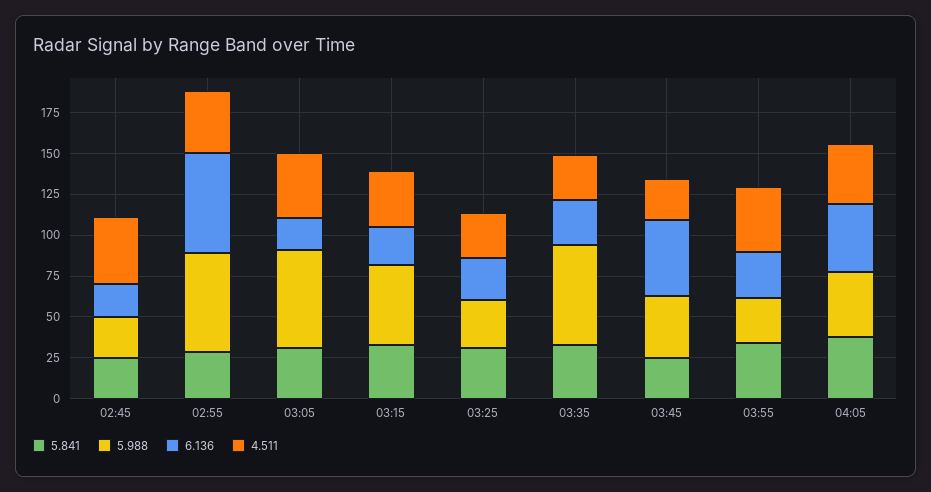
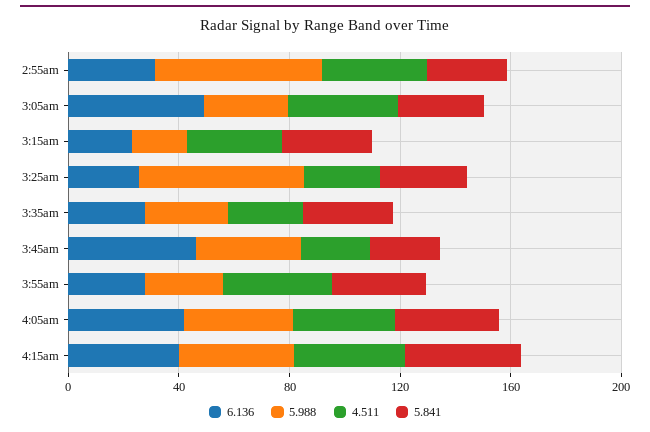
5.841, 02:45: 25 -> none
5.988, 02:45: 25 -> none
6.136, 02:45: 20 -> none
4.511, 02:45: 40 -> none
6.136, 02:55: 60 -> 30
5.988, 03:05: 60 -> 30
6.136, 03:05: 20 -> 50
5.988, 03:15: 50 -> 20
5.988, 03:25: 30 -> 60
5.988, 03:35: 60 -> 30
6.136, 4:15am: none -> 40
5.988, 4:15am: none -> 40
4.511, 4:15am: none -> 40
5.841, 4:15am: none -> 40

